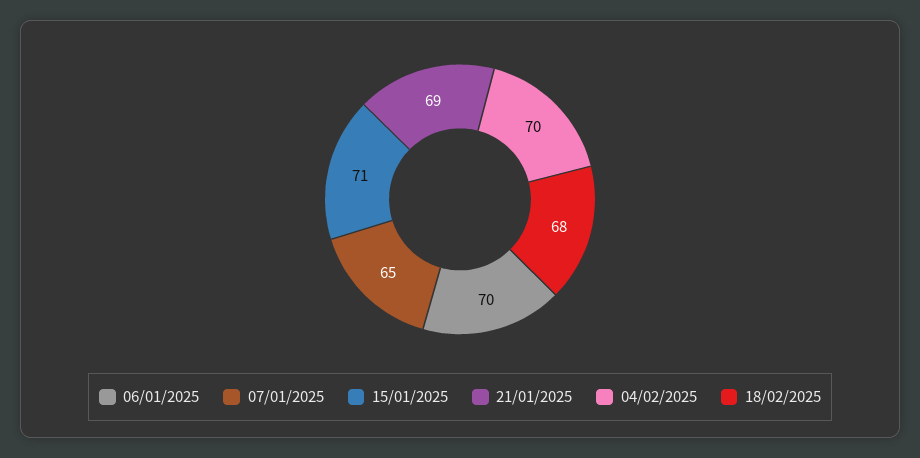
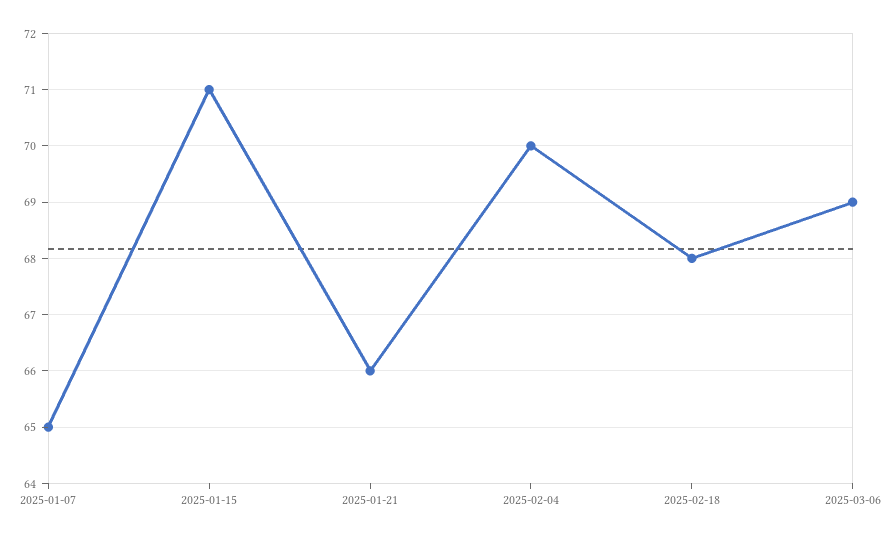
06/01/2025: 70 -> none
21/01/2025: 69 -> 66
2025-03-06: none -> 69

